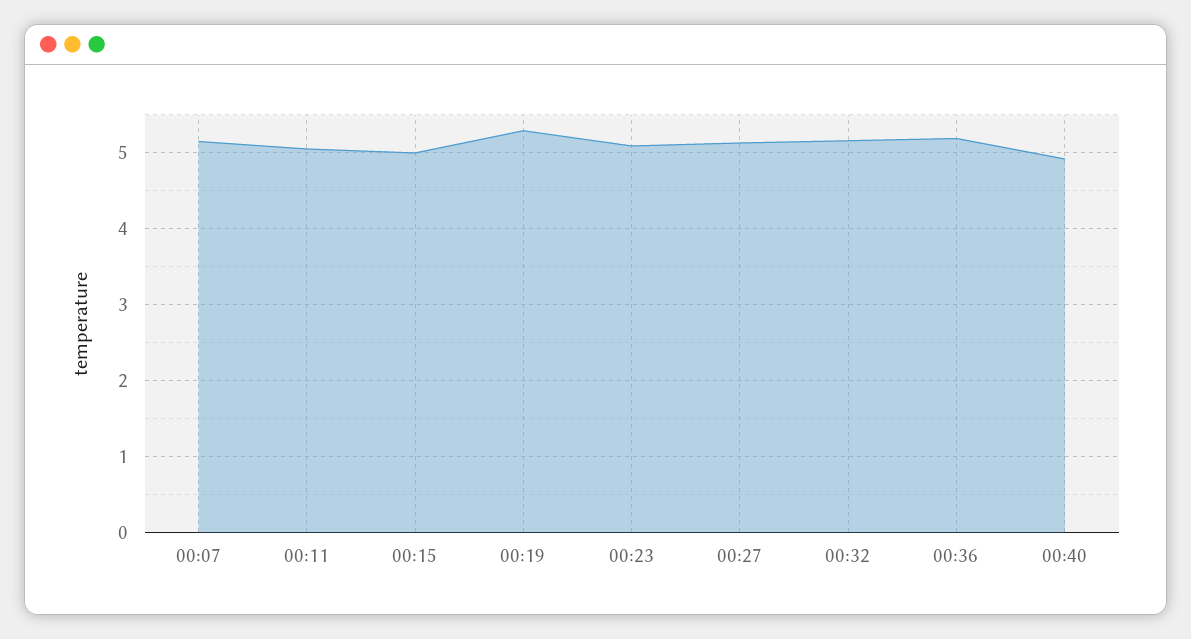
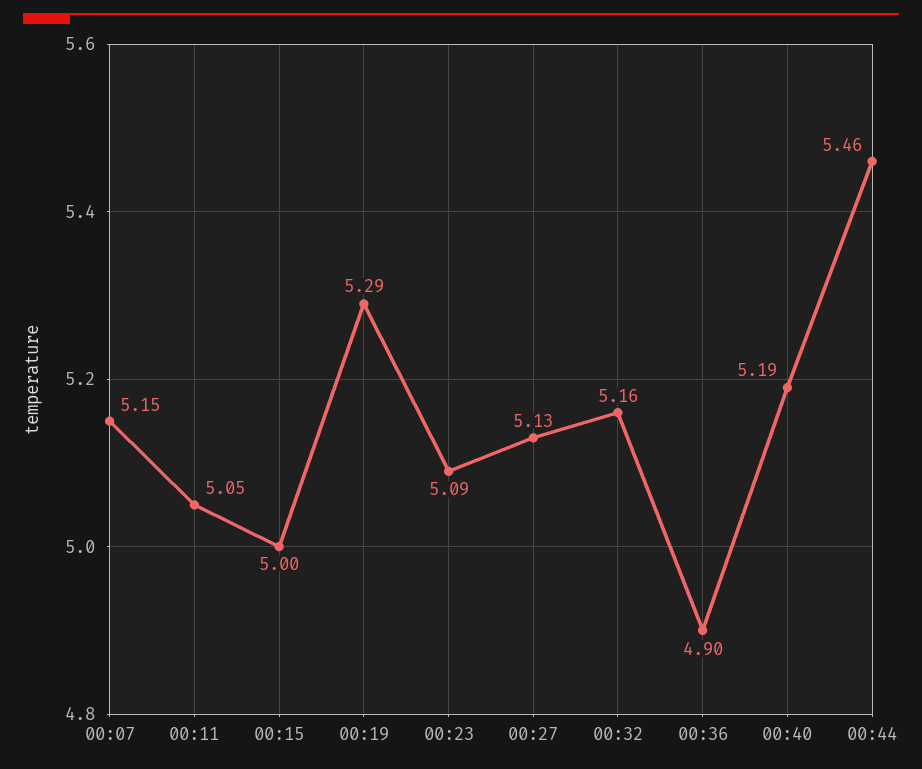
00:36: 5.2 -> 4.9
00:40: 4.9 -> 5.19
00:44: none -> 5.46

